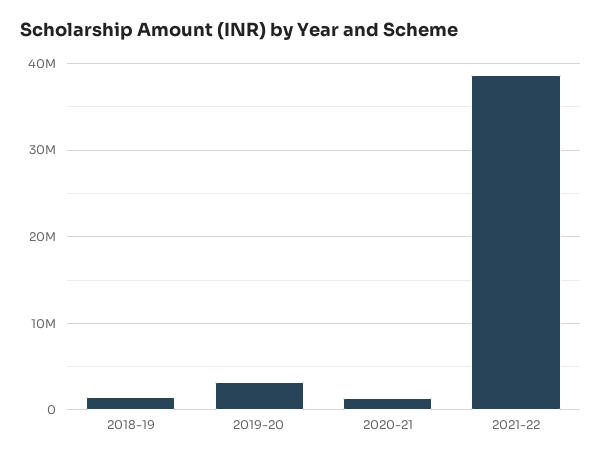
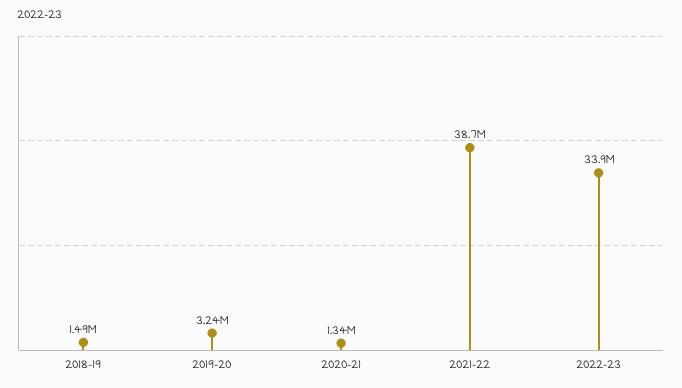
2022-23: none -> 33900000

